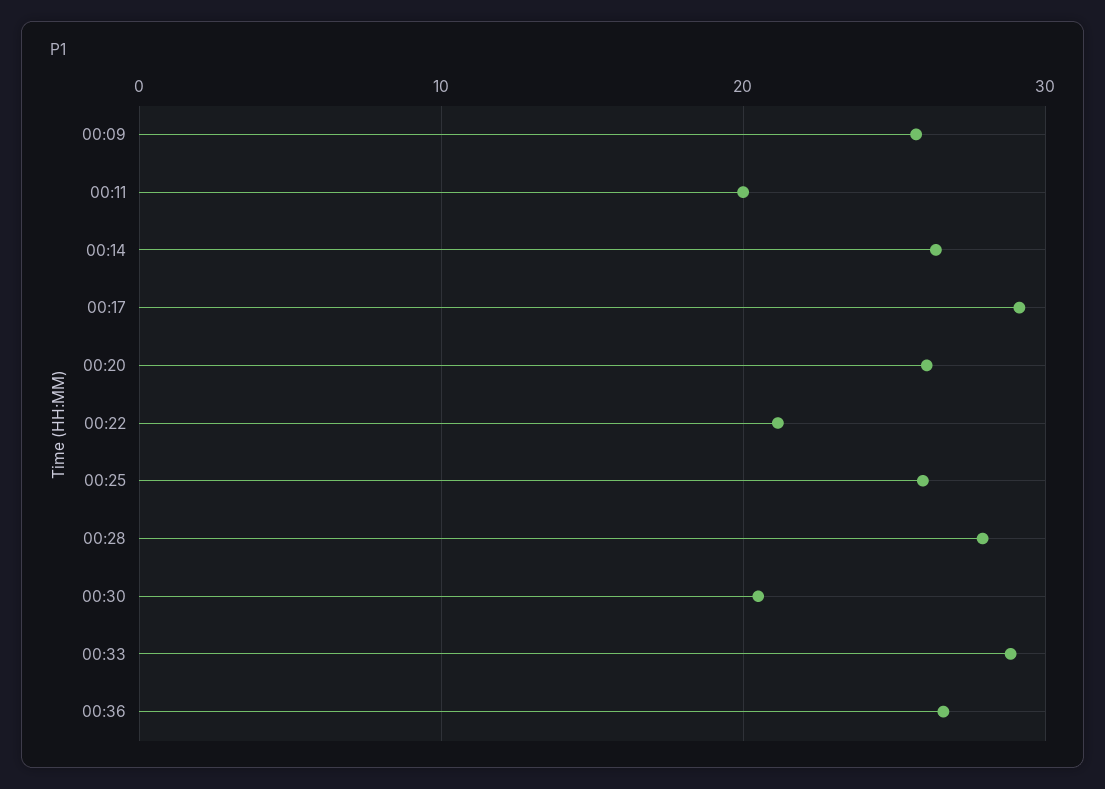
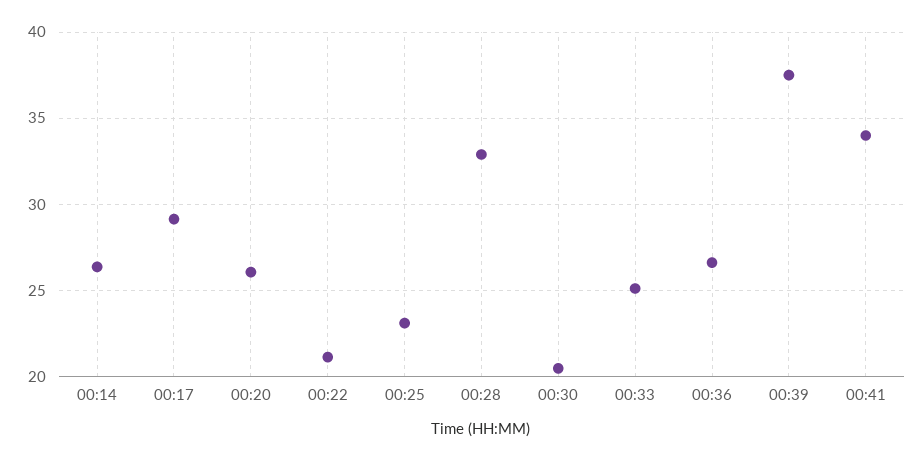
00:09: 26 -> none
00:11: 20 -> none
00:25: 26 -> 23
00:28: 28 -> 33
00:33: 29 -> 25
00:39: none -> 37.5
00:41: none -> 34

